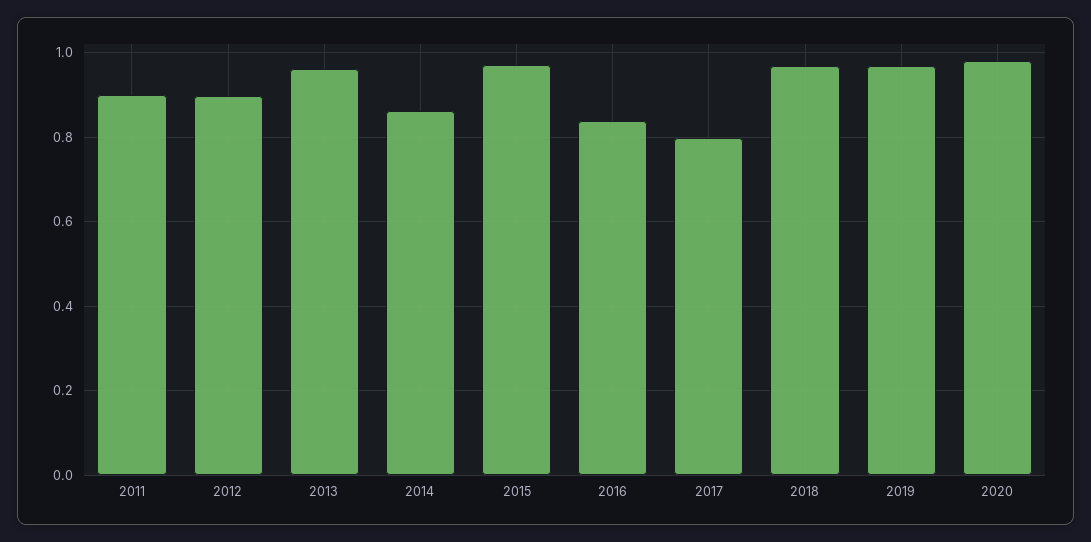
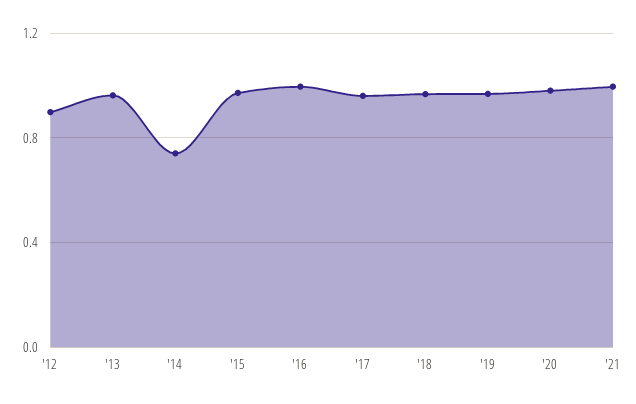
2011: 0.9 -> none
2014: 0.86 -> 0.75
2016: 0.84 -> 1
2017: 0.8 -> 0.95
'21: none -> 1

